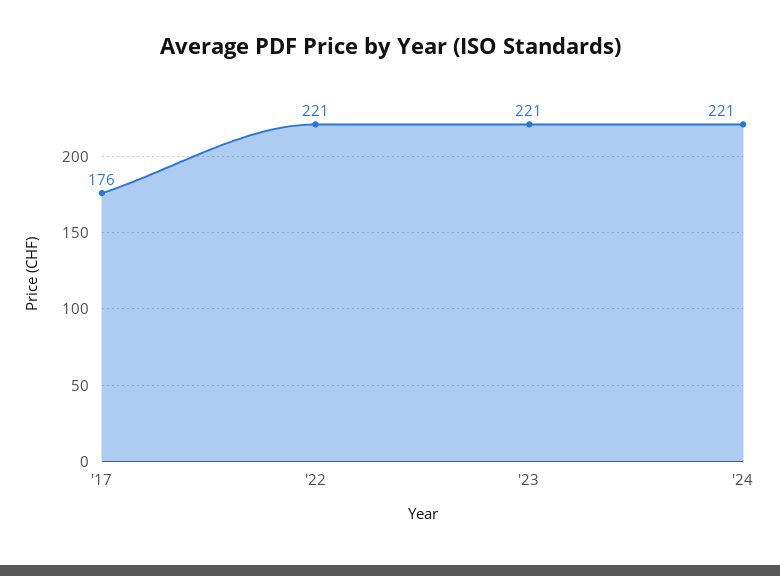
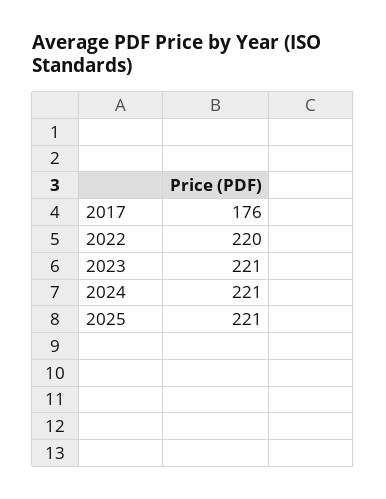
'22: 221 -> 220
2025: none -> 221

